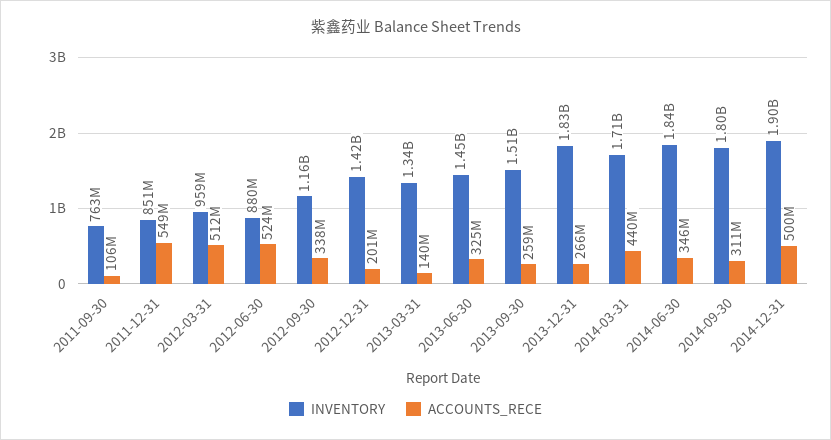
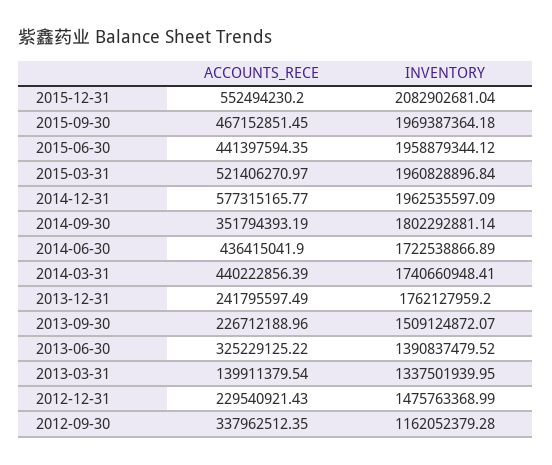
INVENTORY, 2011-09-30: 763000000 -> none
ACCOUNTS_RECE, 2011-09-30: 106000000 -> none
INVENTORY, 2011-12-31: 851000000 -> none
ACCOUNTS_RECE, 2011-12-31: 549000000 -> none
INVENTORY, 2012-03-31: 959000000 -> none
ACCOUNTS_RECE, 2012-03-31: 512000000 -> none
INVENTORY, 2012-06-30: 880000000 -> none
ACCOUNTS_RECE, 2012-06-30: 524000000 -> none
INVENTORY, 2012-12-31: 1420000000 -> 1475763368.99
ACCOUNTS_RECE, 2012-12-31: 201000000 -> 229540921.43
INVENTORY, 2013-06-30: 1450000000 -> 1390837479.52
ACCOUNTS_RECE, 2013-09-30: 259000000 -> 226712188.96
INVENTORY, 2013-12-31: 1830000000 -> 1762127959.2
ACCOUNTS_RECE, 2013-12-31: 266000000 -> 241795597.49
INVENTORY, 2014-03-31: 1710000000 -> 1740660948.41
INVENTORY, 2014-06-30: 1840000000 -> 1722538866.89
ACCOUNTS_RECE, 2014-06-30: 346000000 -> 436415041.9
ACCOUNTS_RECE, 2014-09-30: 311000000 -> 351794393.19
INVENTORY, 2014-12-31: 1900000000 -> 1962535597.09
ACCOUNTS_RECE, 2014-12-31: 500000000 -> 577315165.77
ACCOUNTS_RECE, 2015-12-31: none -> 552494230.2
INVENTORY, 2015-12-31: none -> 2082902681.04
ACCOUNTS_RECE, 2015-09-30: none -> 467152851.45
INVENTORY, 2015-09-30: none -> 1969387364.18
ACCOUNTS_RECE, 2015-06-30: none -> 441397594.35
INVENTORY, 2015-06-30: none -> 1958879344.12
ACCOUNTS_RECE, 2015-03-31: none -> 521406270.97
INVENTORY, 2015-03-31: none -> 1960828896.84

